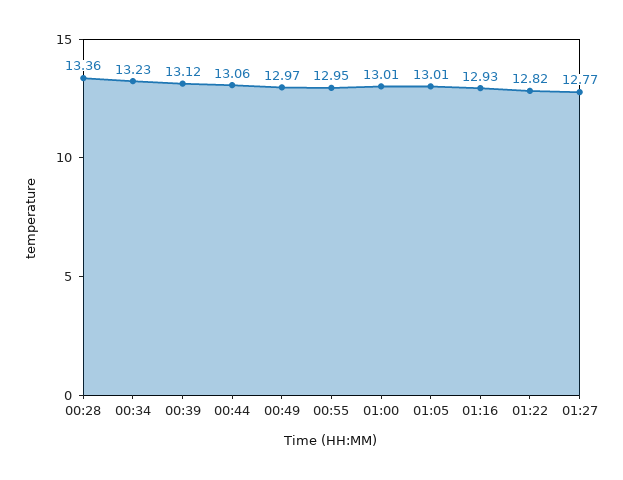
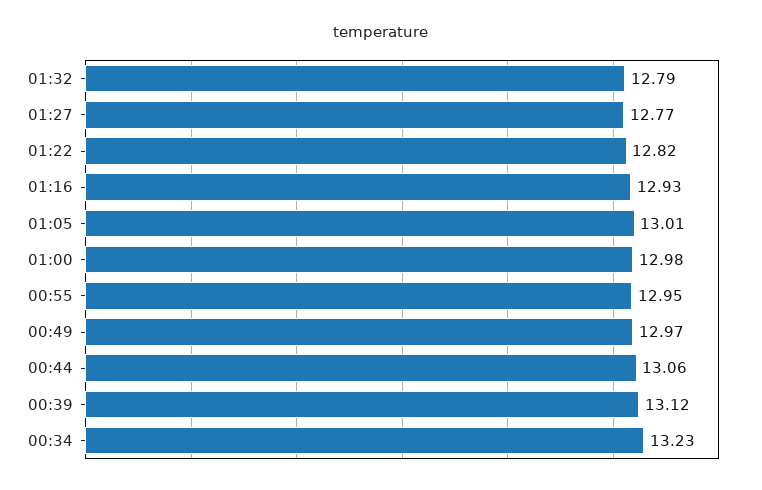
00:28: 13.36 -> none
01:00: 13.01 -> 12.98
01:32: none -> 12.79

